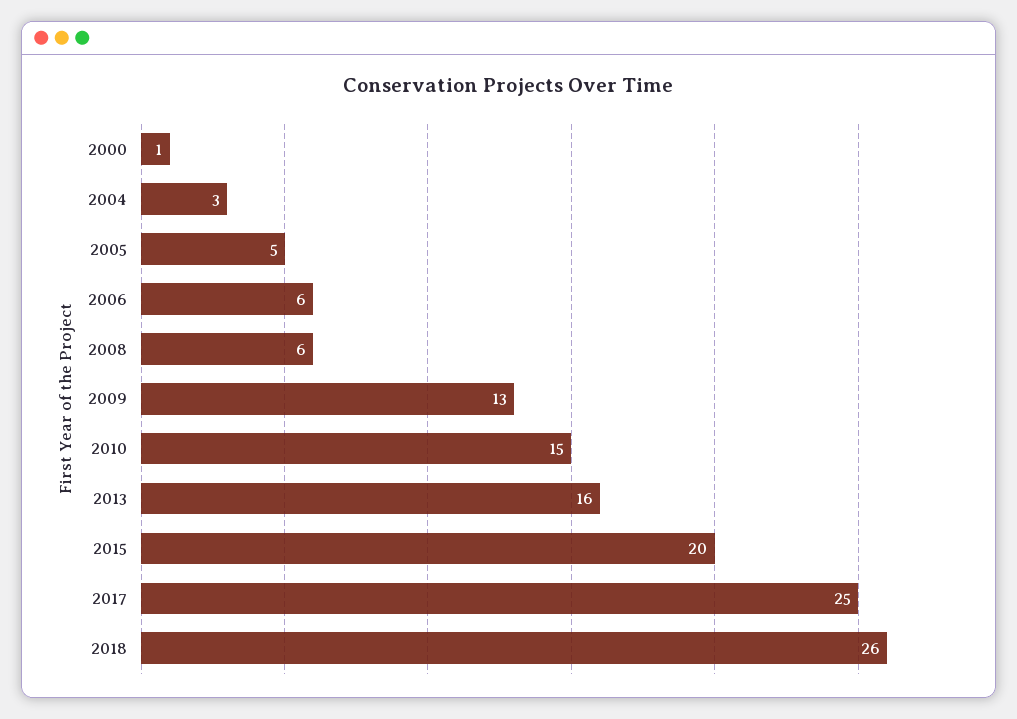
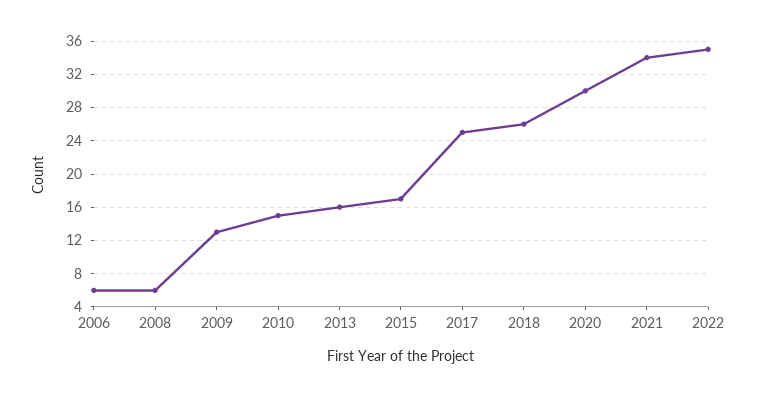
2000: 1 -> none
2004: 3 -> none
2005: 5 -> none
2015: 20 -> 17
2020: none -> 30
2021: none -> 34
2022: none -> 35

